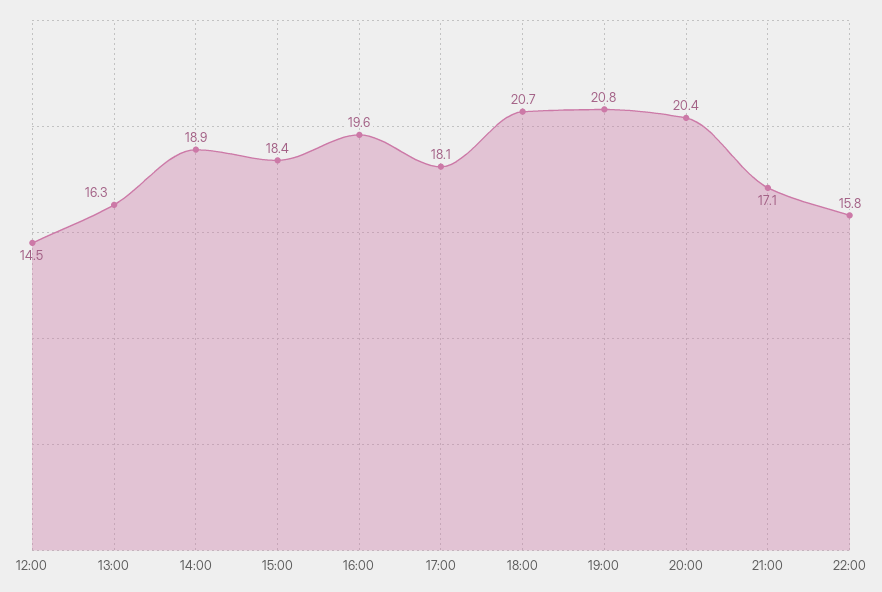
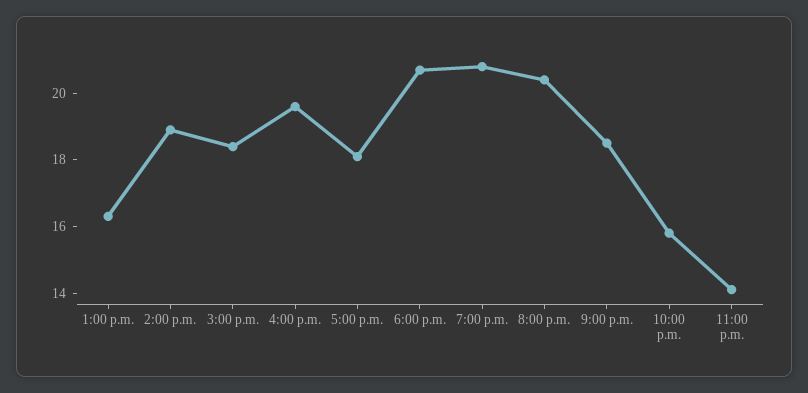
12:00: 14.5 -> none
21:00: 17.1 -> 18.5
11:00 p.m.: none -> 14

